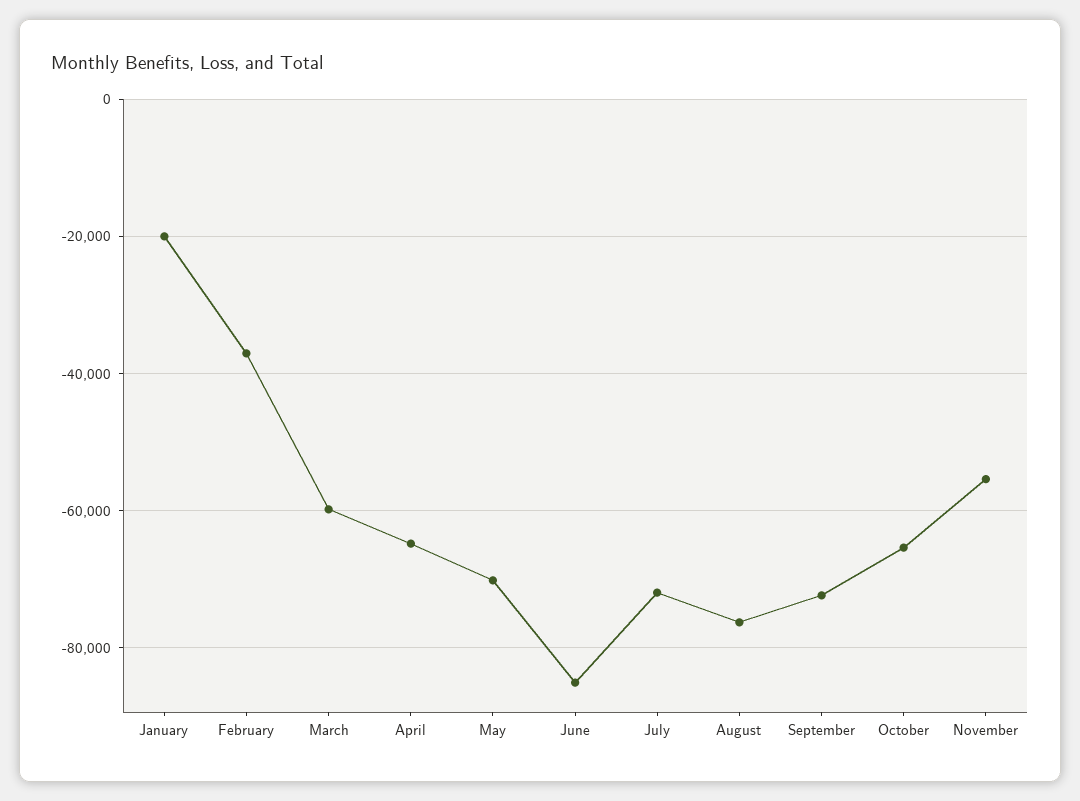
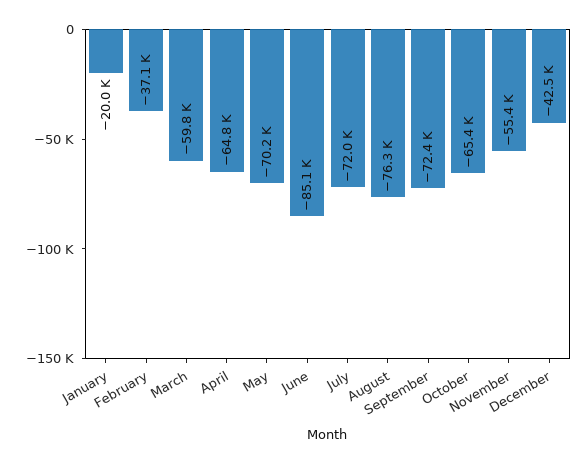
December: none -> -42500

